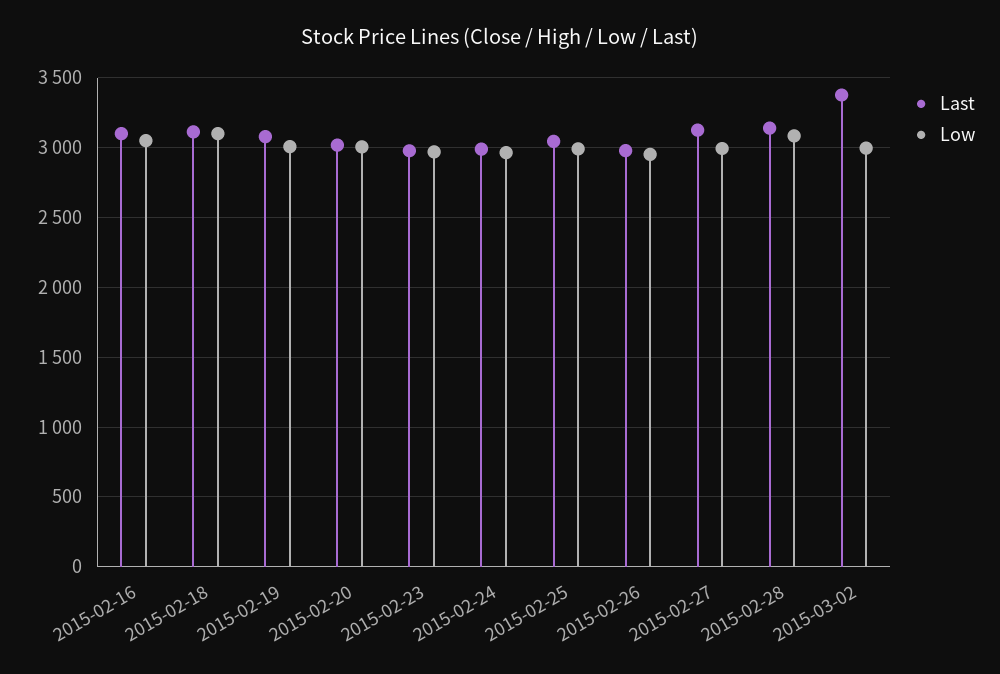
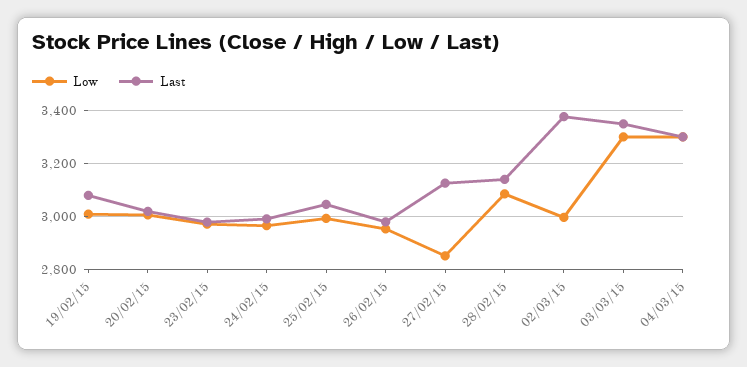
Last, 2015-02-16: 3100 -> none
Low, 2015-02-16: 3050 -> none
Last, 2015-02-18: 3100 -> none
Low, 2015-02-18: 3100 -> none
Low, 2015-02-27: 3000 -> 2850
Low, 03/03/15: none -> 3300
Last, 03/03/15: none -> 3350
Low, 04/03/15: none -> 3300
Last, 04/03/15: none -> 3300

